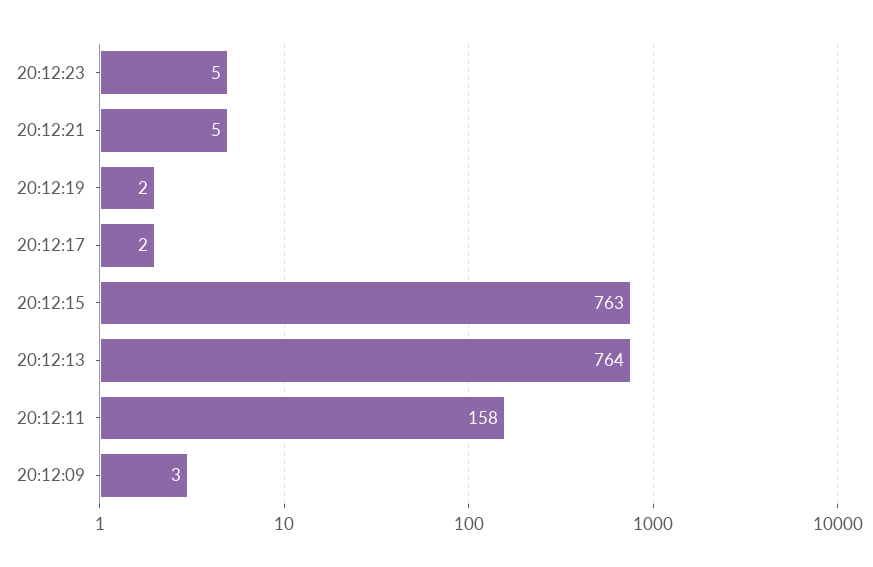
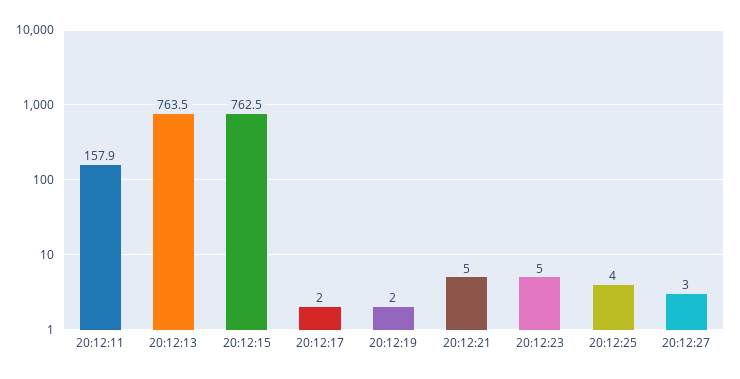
20:12:09: 3 -> none
20:12:25: none -> 4
20:12:27: none -> 3

